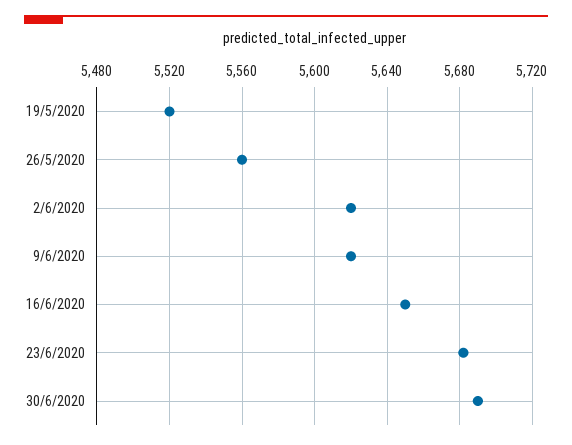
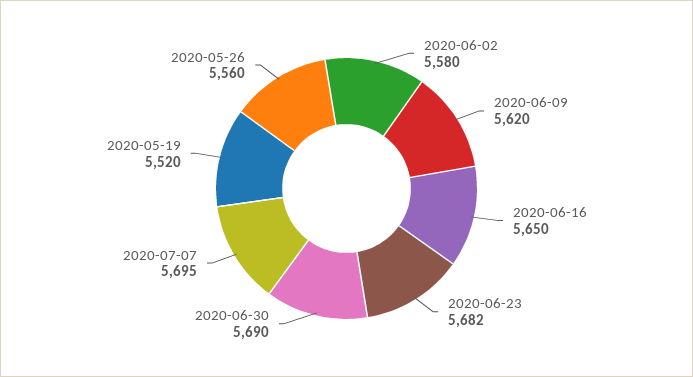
2/6/2020: 5620 -> 5580
2020-07-07: none -> 5695

